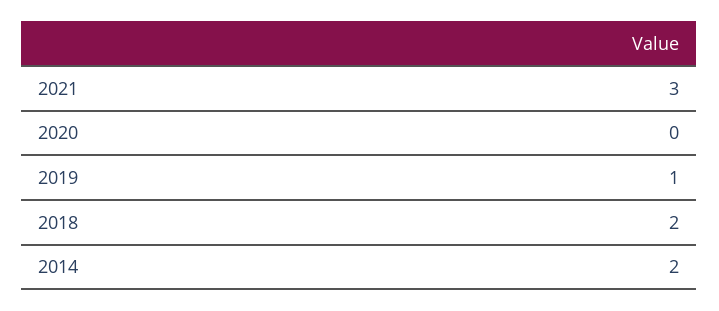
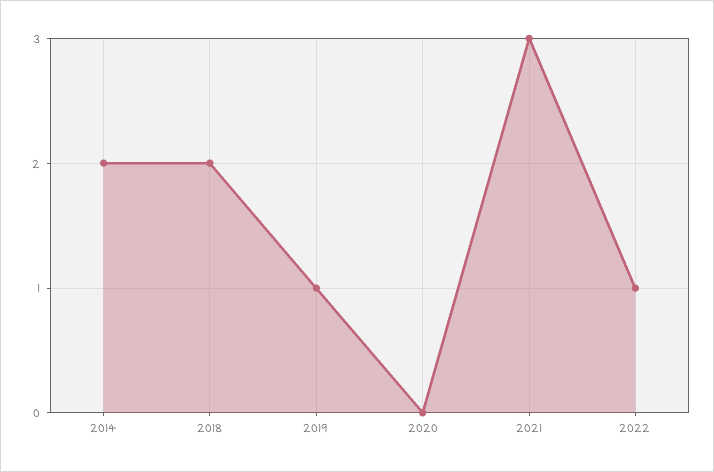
2022: none -> 1

